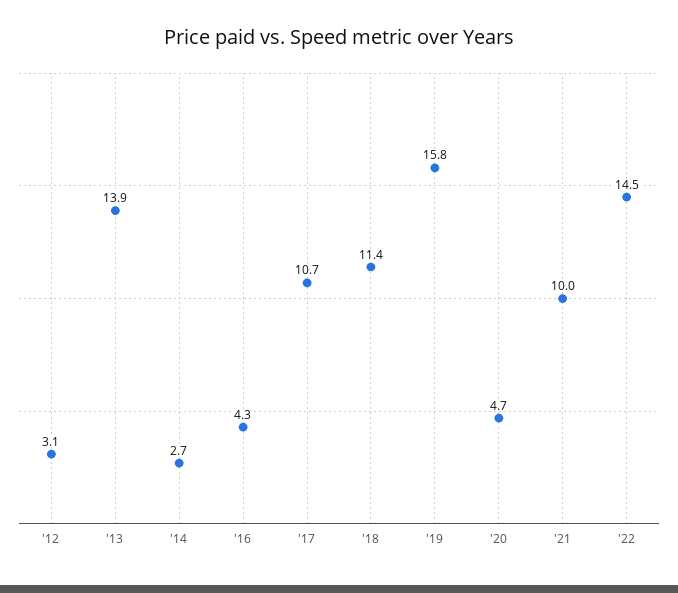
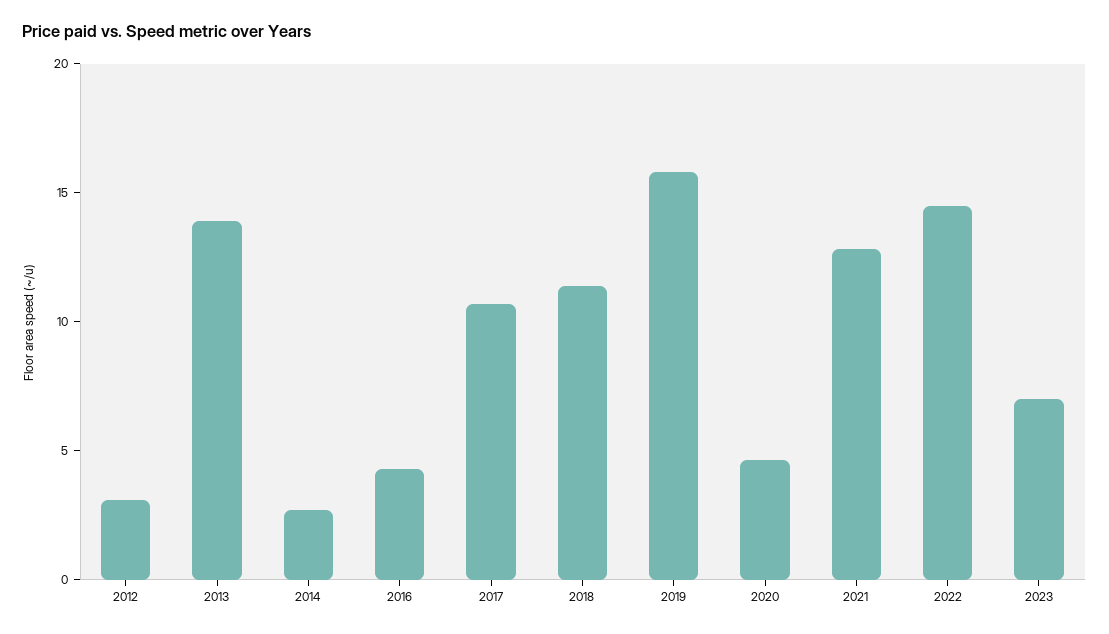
'21: 10 -> 13
2023: none -> 7

